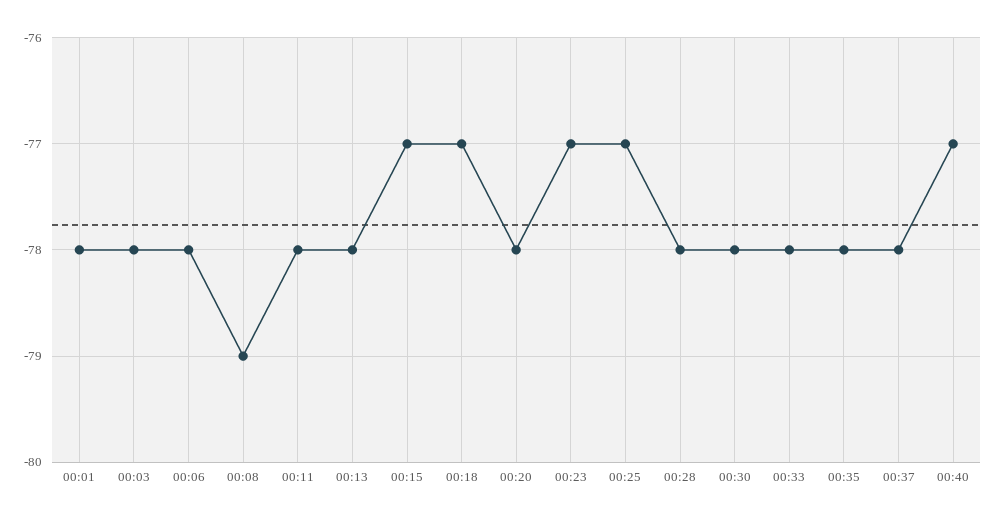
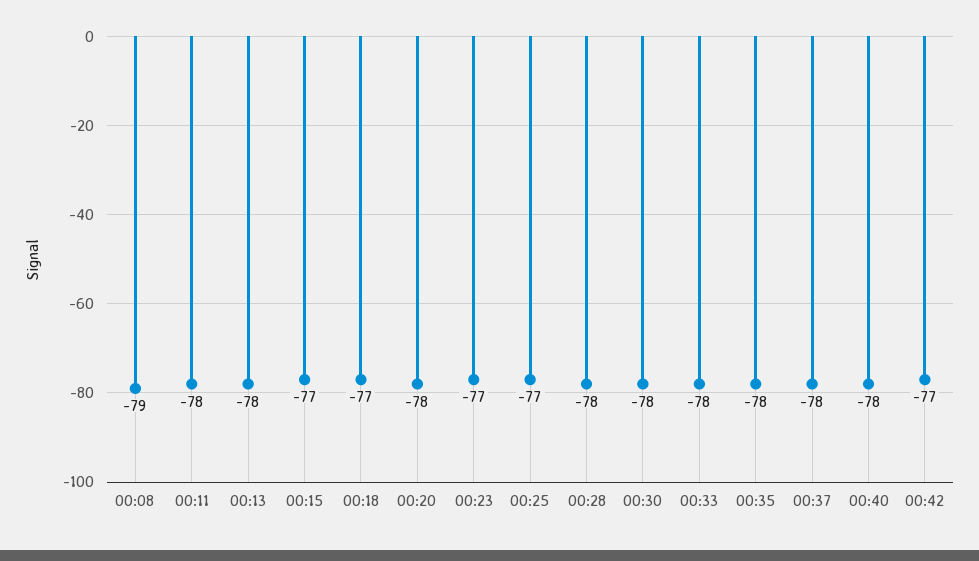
00:01: -78 -> none
00:03: -78 -> none
00:06: -78 -> none
00:40: -77 -> -78
00:42: none -> -77

